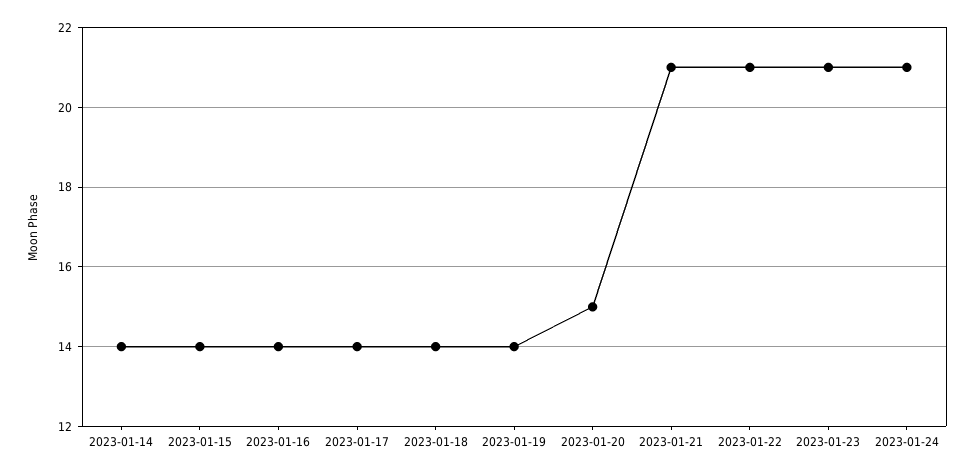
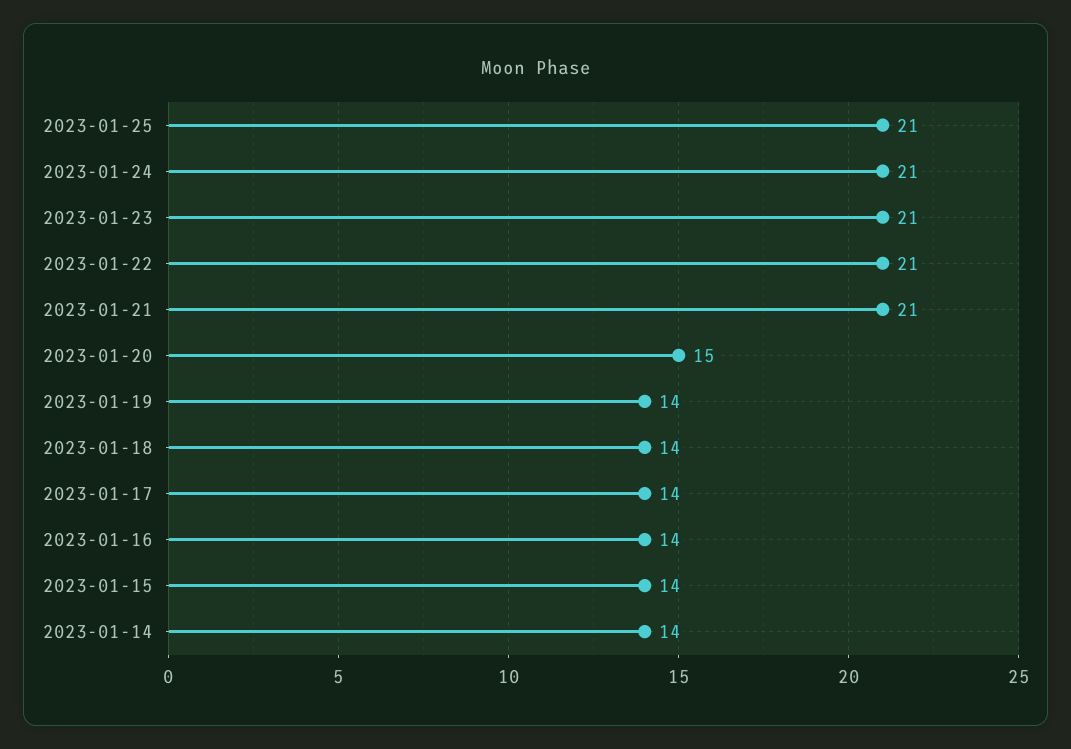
2023-01-25: none -> 21

